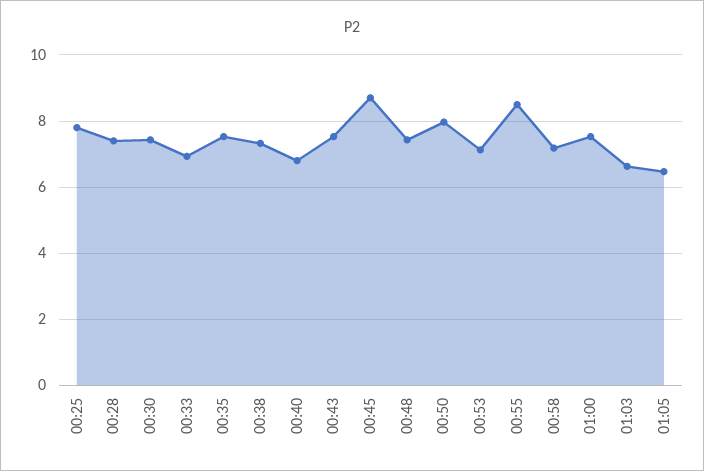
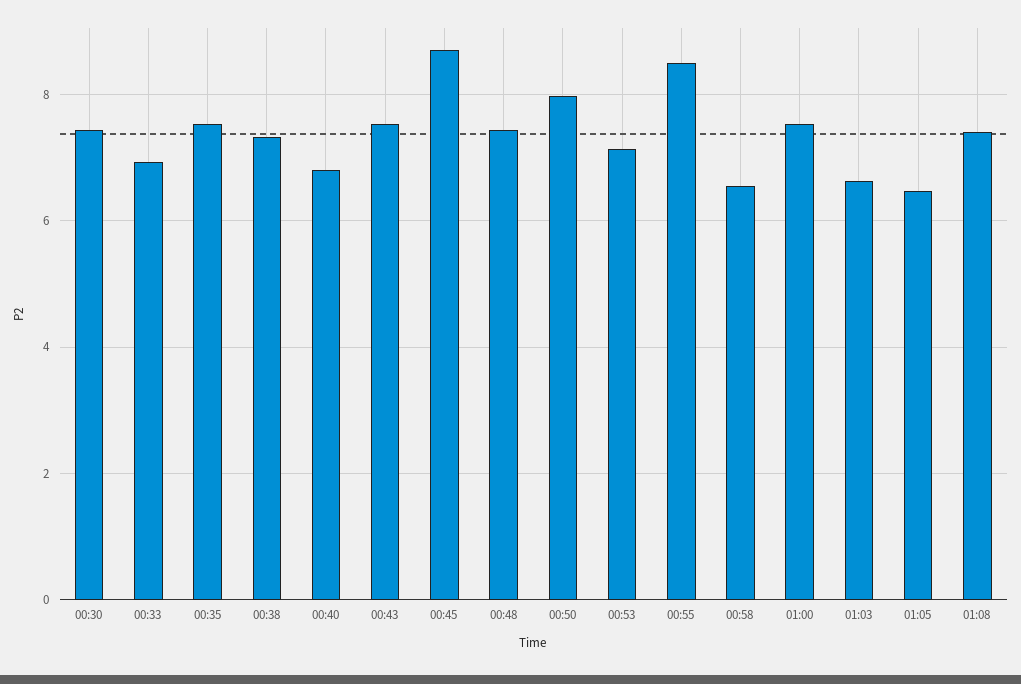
00:25: 7.8 -> none
00:28: 7.4 -> none
00:58: 7.2 -> 6.6
01:08: none -> 7.4

